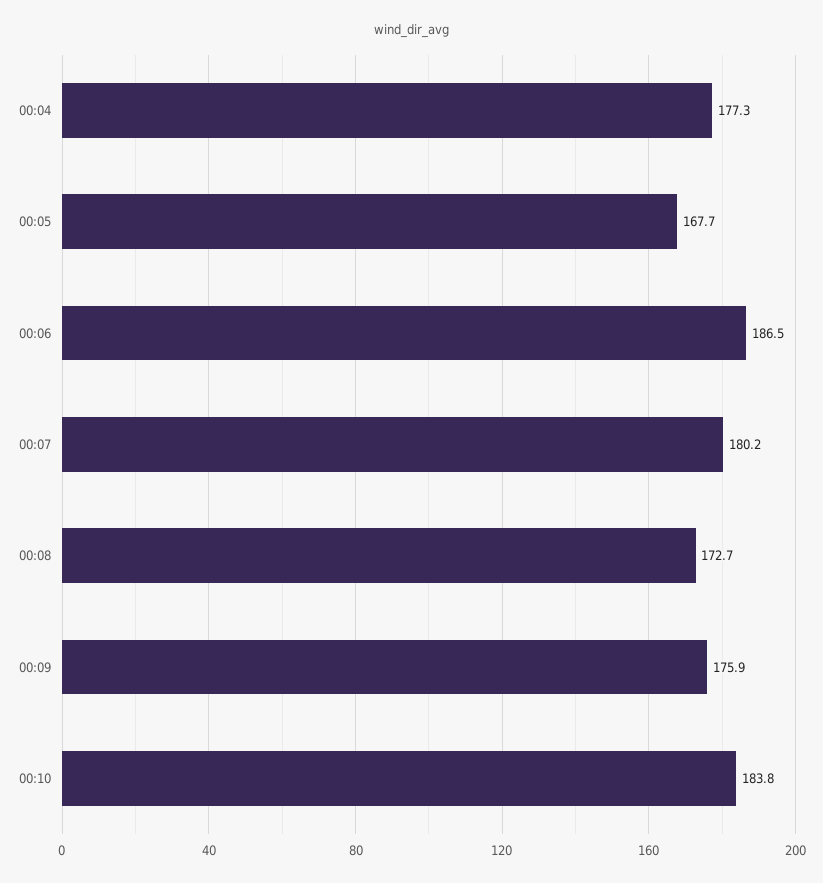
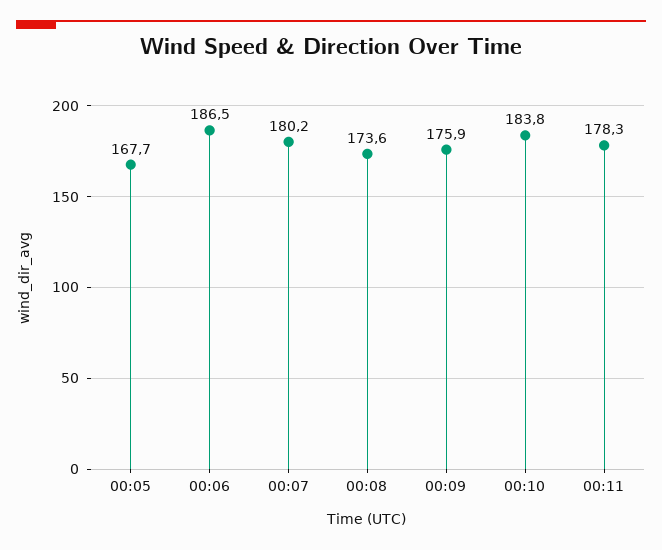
00:04: 177.3 -> none
00:08: 172.7 -> 173.6
00:11: none -> 178.3

